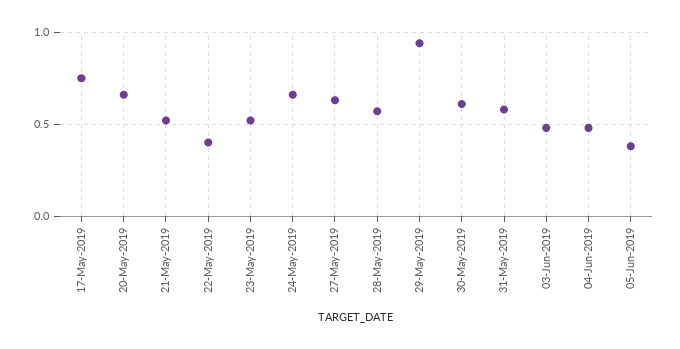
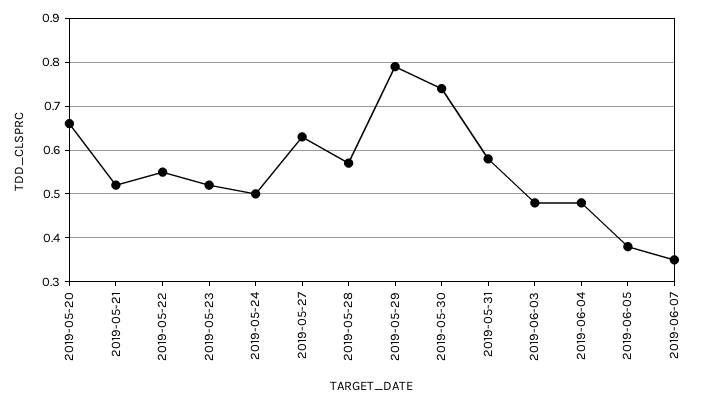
17-May-2019: 0.75 -> none
22-May-2019: 0.4 -> 0.55
24-May-2019: 0.65 -> 0.5
29-May-2019: 0.95 -> 0.8
30-May-2019: 0.6 -> 0.75
2019-06-07: none -> 0.35

